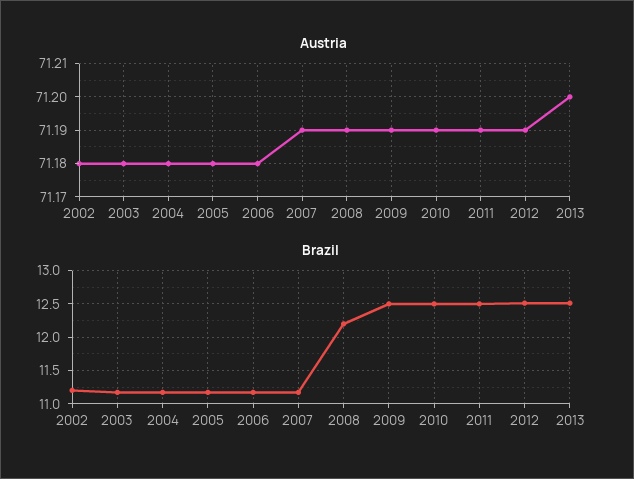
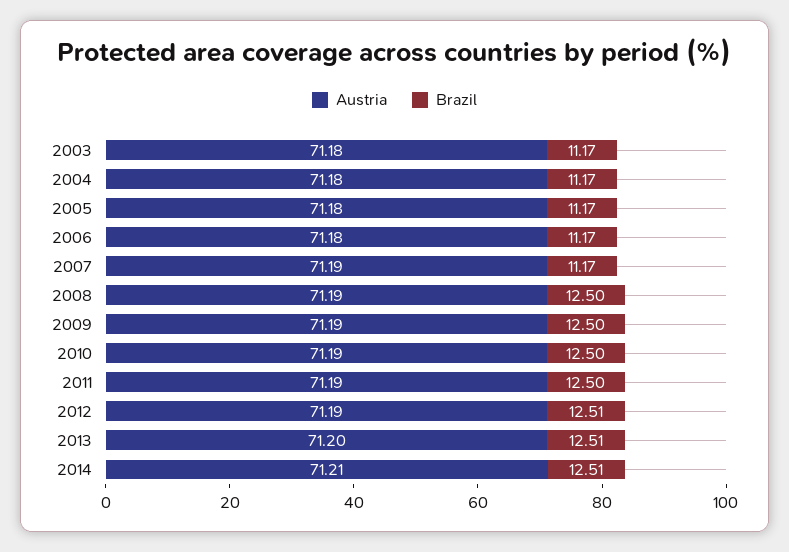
Austria, 2002: 71.18 -> none
Brazil, 2002: 11.2 -> none
Brazil, 2008: 12.2 -> 12.5
Austria, 2014: none -> 71.21
Brazil, 2014: none -> 12.51

